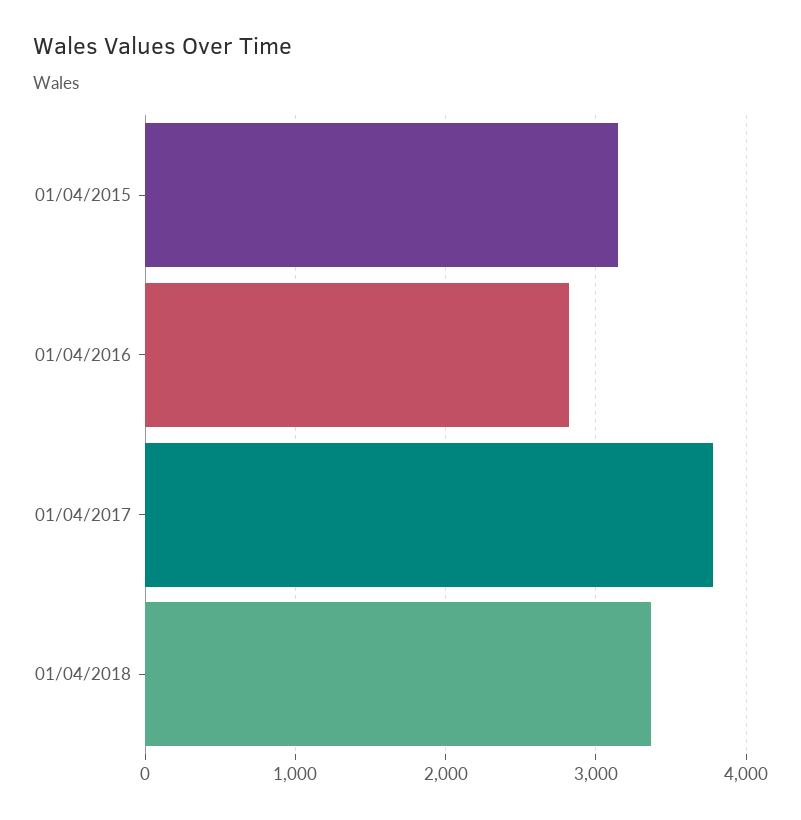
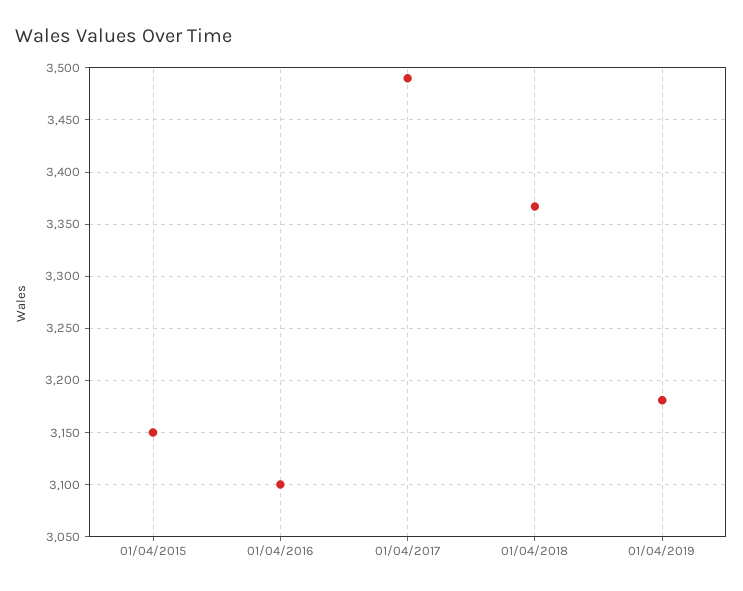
01/04/2016: 2800 -> 3100
01/04/2017: 3800 -> 3490
01/04/2019: none -> 3180

